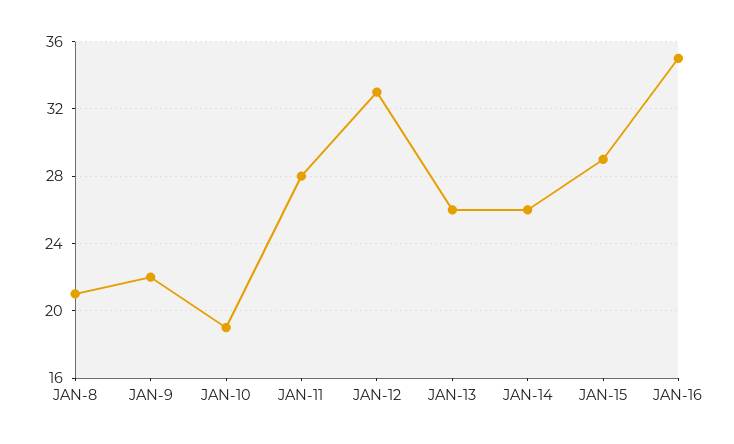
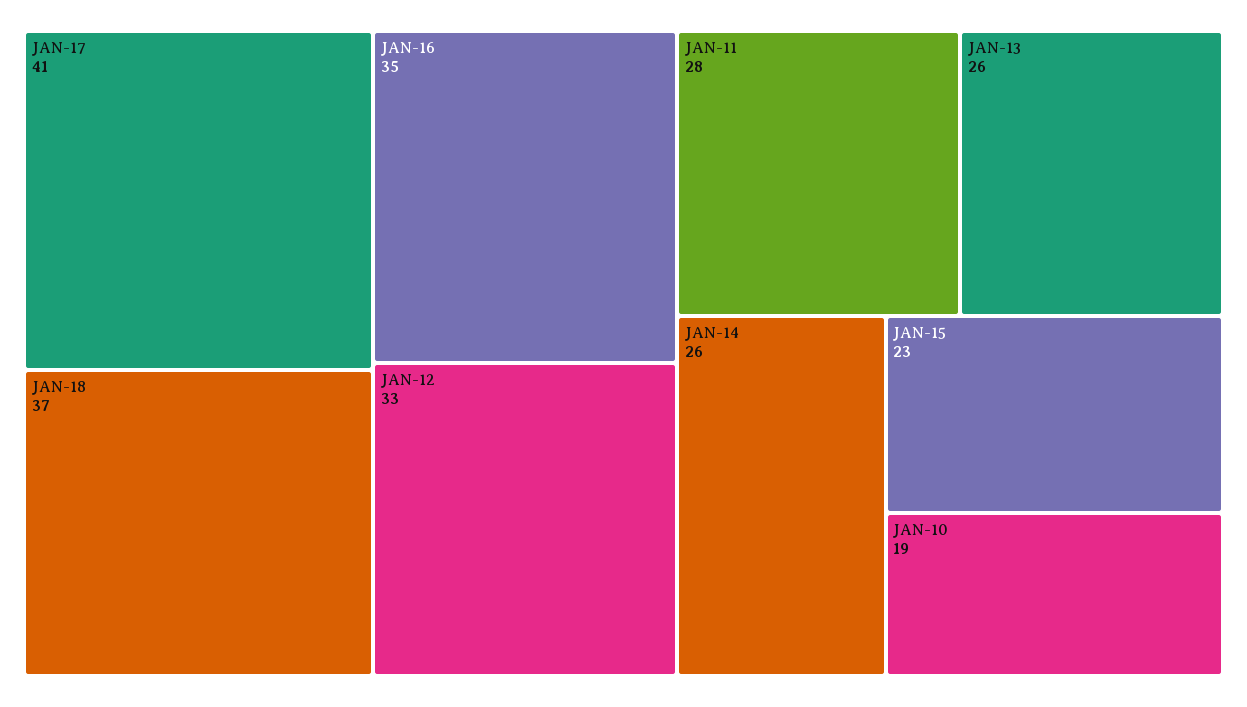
JAN-8: 21 -> none
JAN-9: 22 -> none
JAN-15: 29 -> 23
JAN-17: none -> 41
JAN-18: none -> 37

